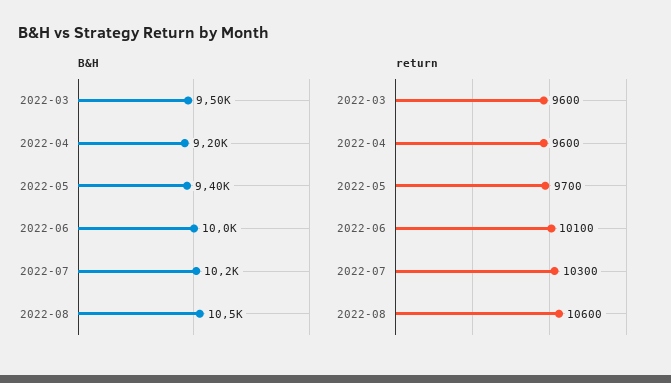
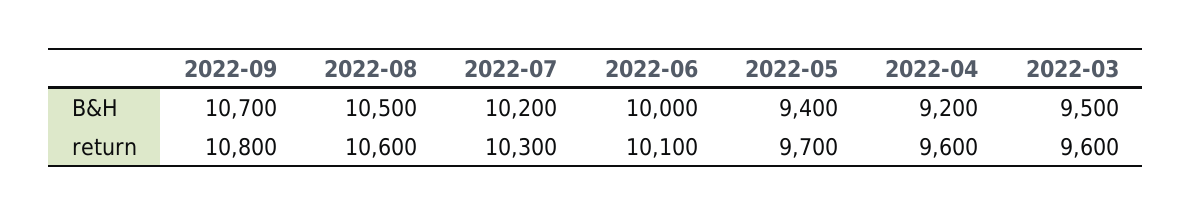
B&H, 2022-09: none -> 10700
return, 2022-09: none -> 10800

